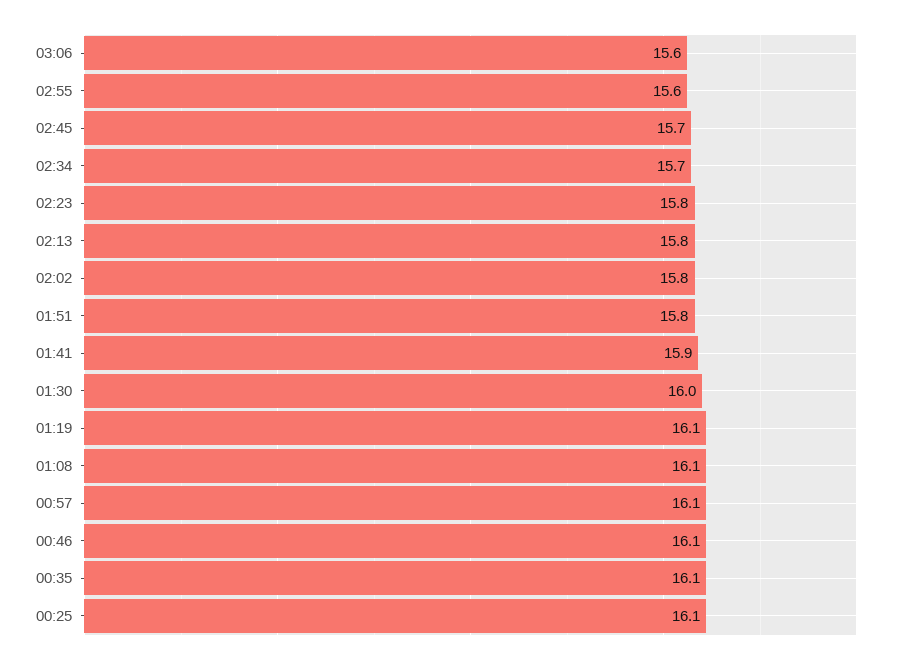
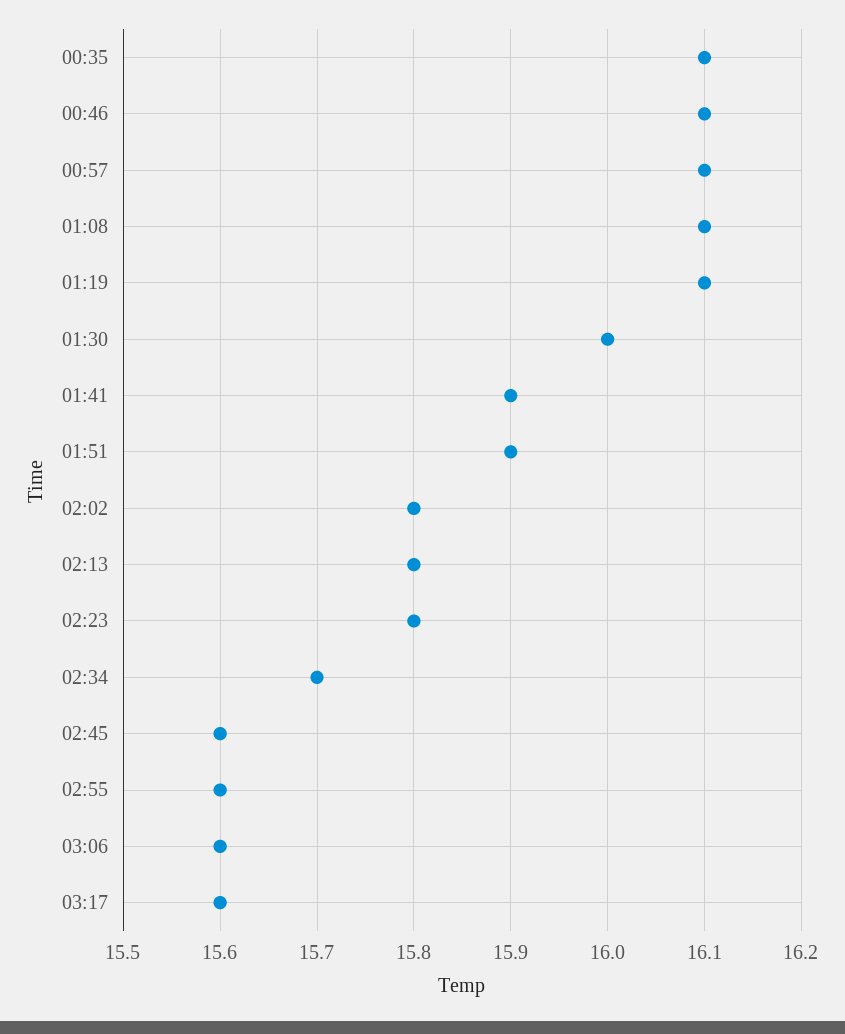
02:45: 15.7 -> 15.6
01:51: 15.8 -> 15.9
00:25: 16.1 -> none
03:17: none -> 15.6

